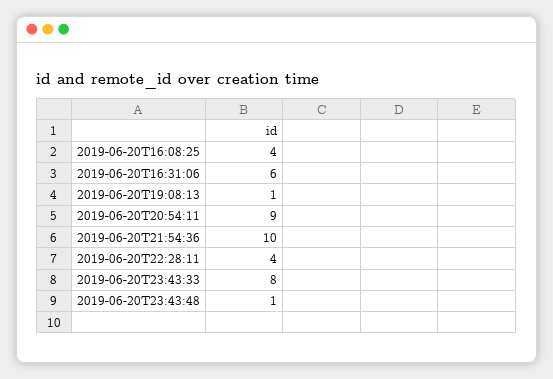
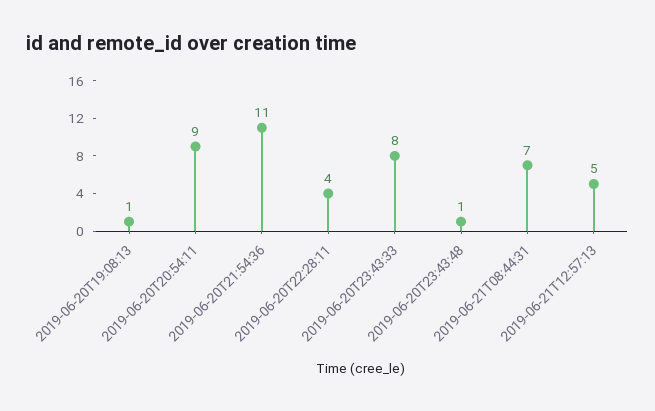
2019-06-20T16:08:25: 4 -> none
2019-06-20T16:31:06: 6 -> none
2019-06-20T21:54:36: 10 -> 11
2019-06-21T08:44:31: none -> 7
2019-06-21T12:57:13: none -> 5

